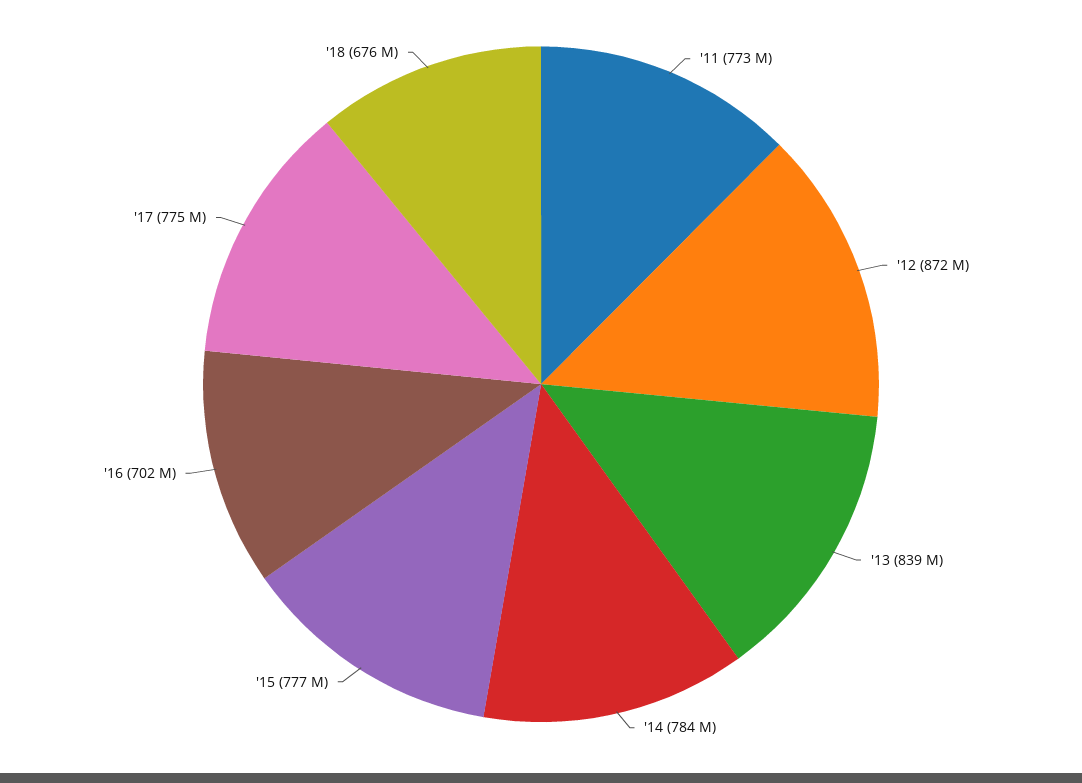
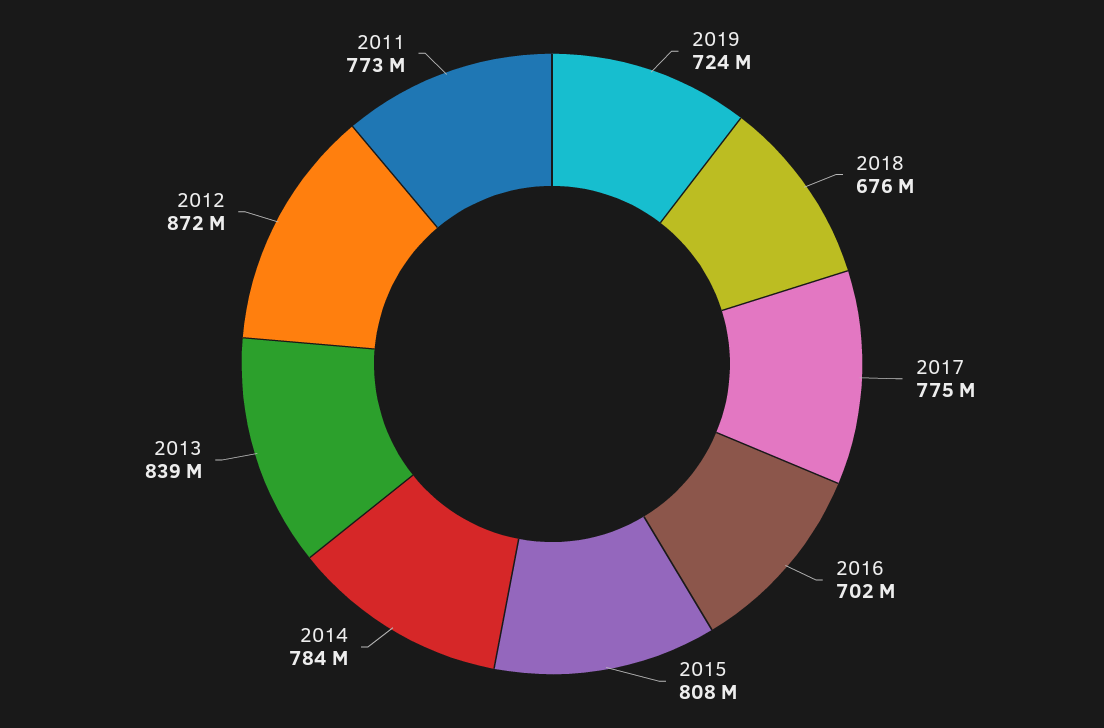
'15: 777000000 -> 808000000
2019: none -> 724000000

